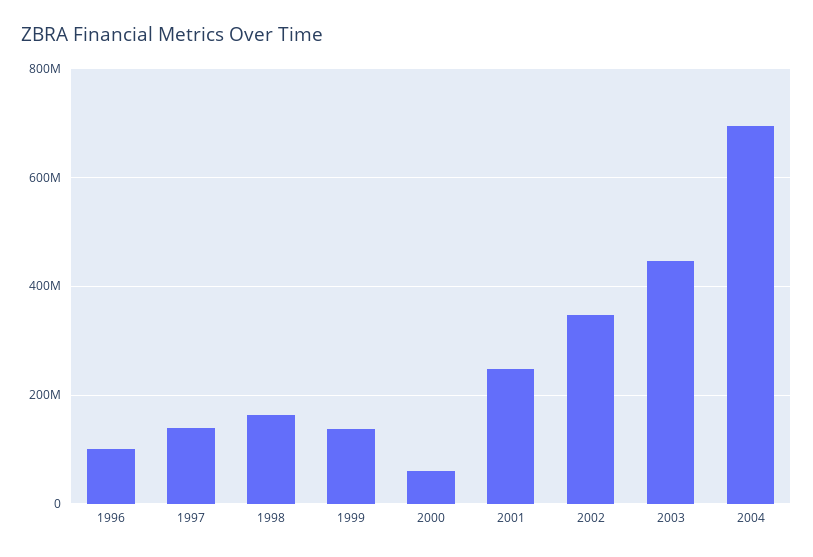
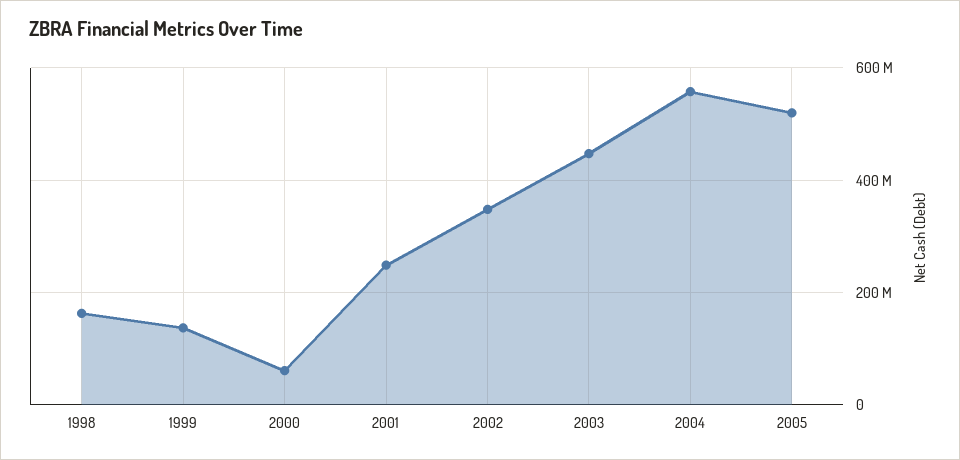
1996: 100000000 -> none
1997: 140000000 -> none
2004: 700000000 -> 560000000
2005: none -> 520000000

